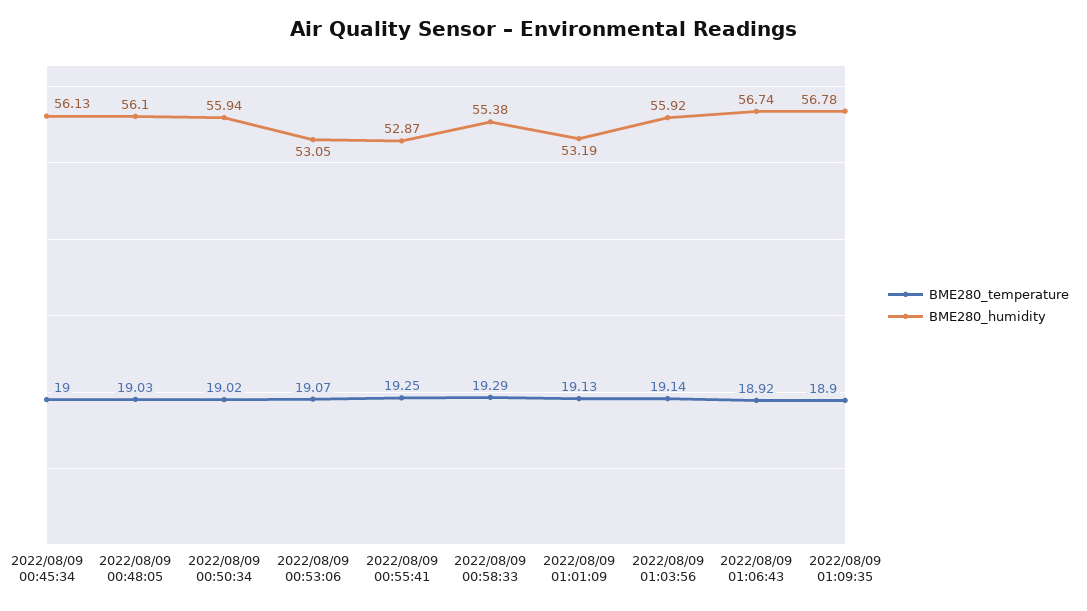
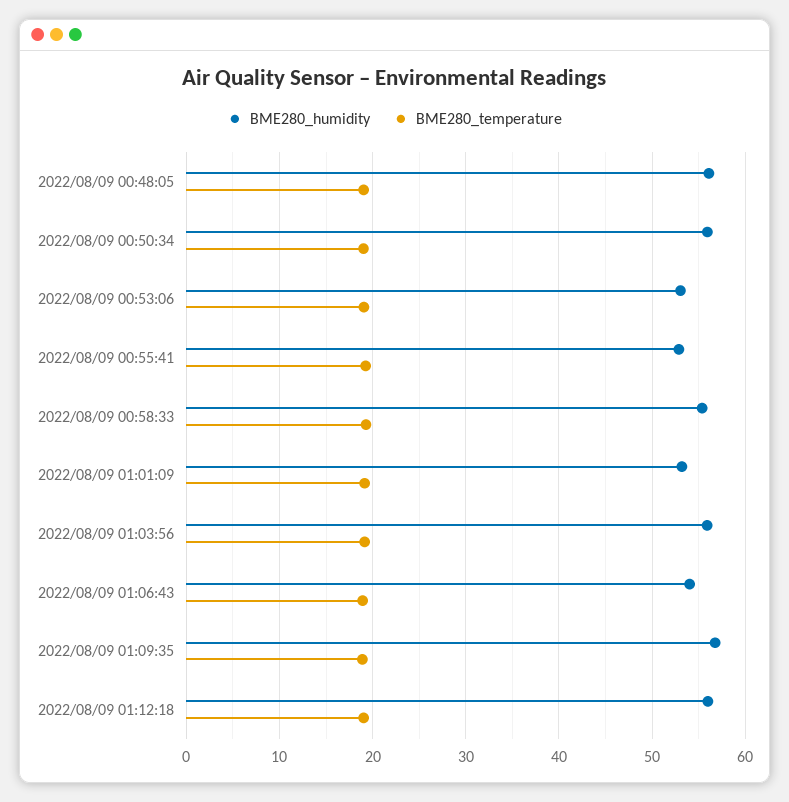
BME280_temperature, 2022/08/09 00:45:34: 19 -> none
BME280_humidity, 2022/08/09 00:45:34: 56.13 -> none
BME280_humidity, 2022/08/09 01:06:43: 56.74 -> 54
BME280_humidity, 2022/08/09 01:12:18: none -> 56
BME280_temperature, 2022/08/09 01:12:18: none -> 19

